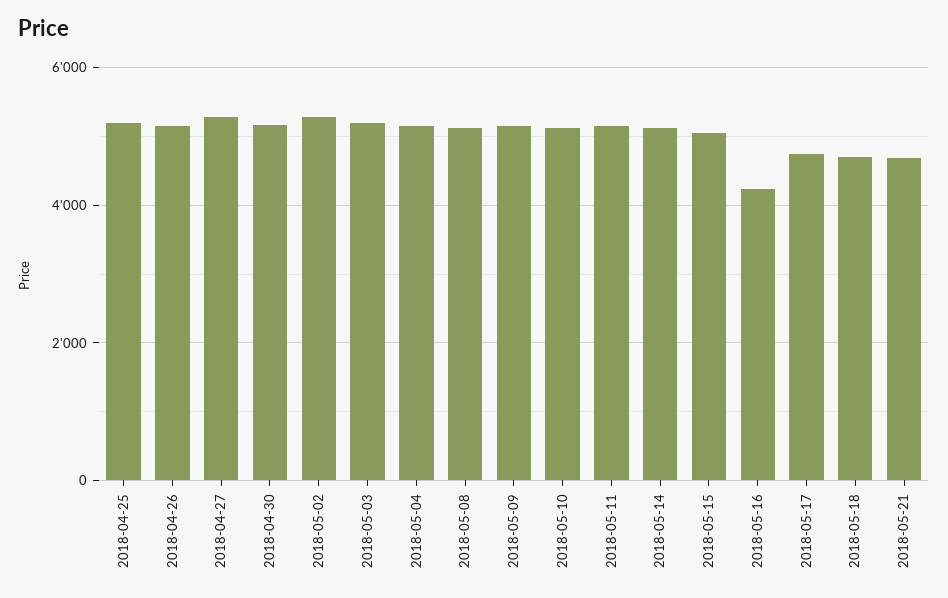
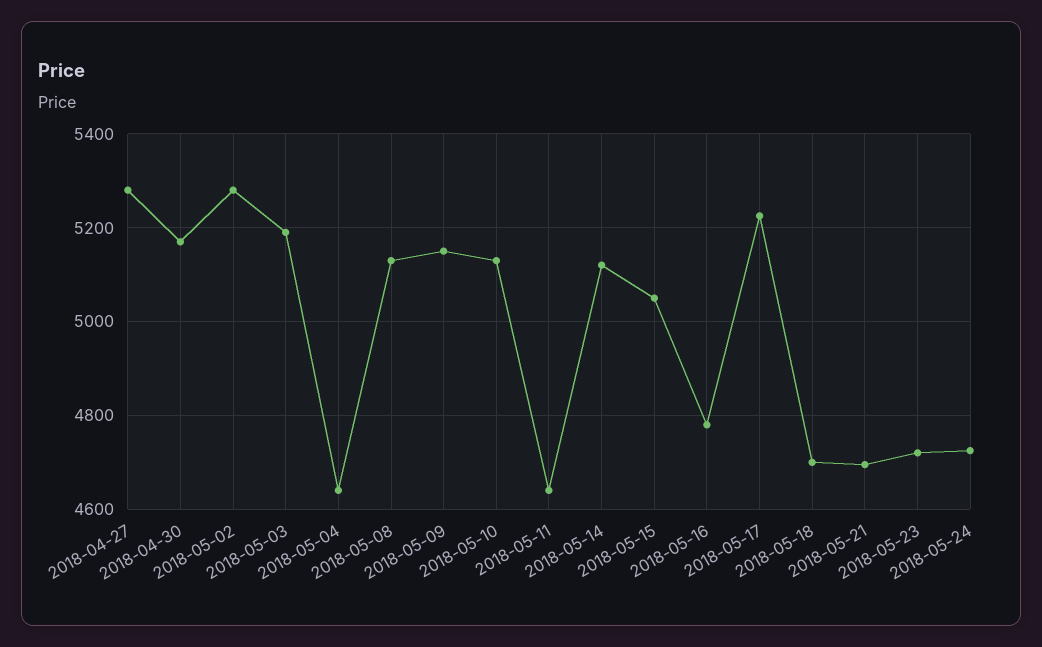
2018-04-25: 5200 -> none
2018-04-26: 5200 -> none
2018-05-04: 5200 -> 4640
2018-05-11: 5200 -> 4640
2018-05-16: 4200 -> 4780
2018-05-17: 4800 -> 5220
2018-05-23: none -> 4720
2018-05-24: none -> 4720

